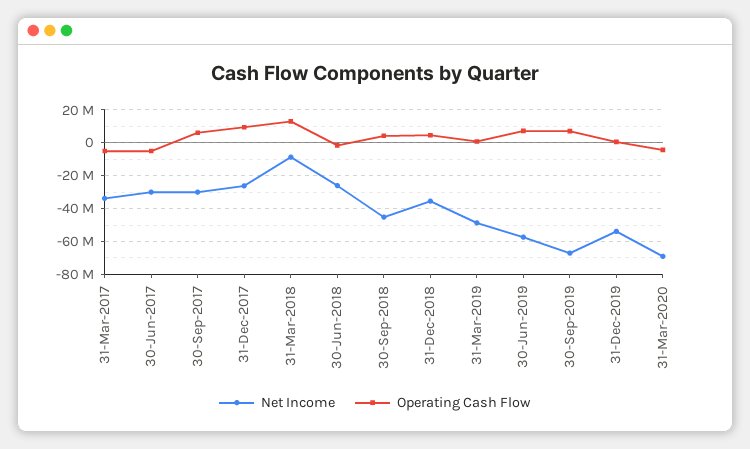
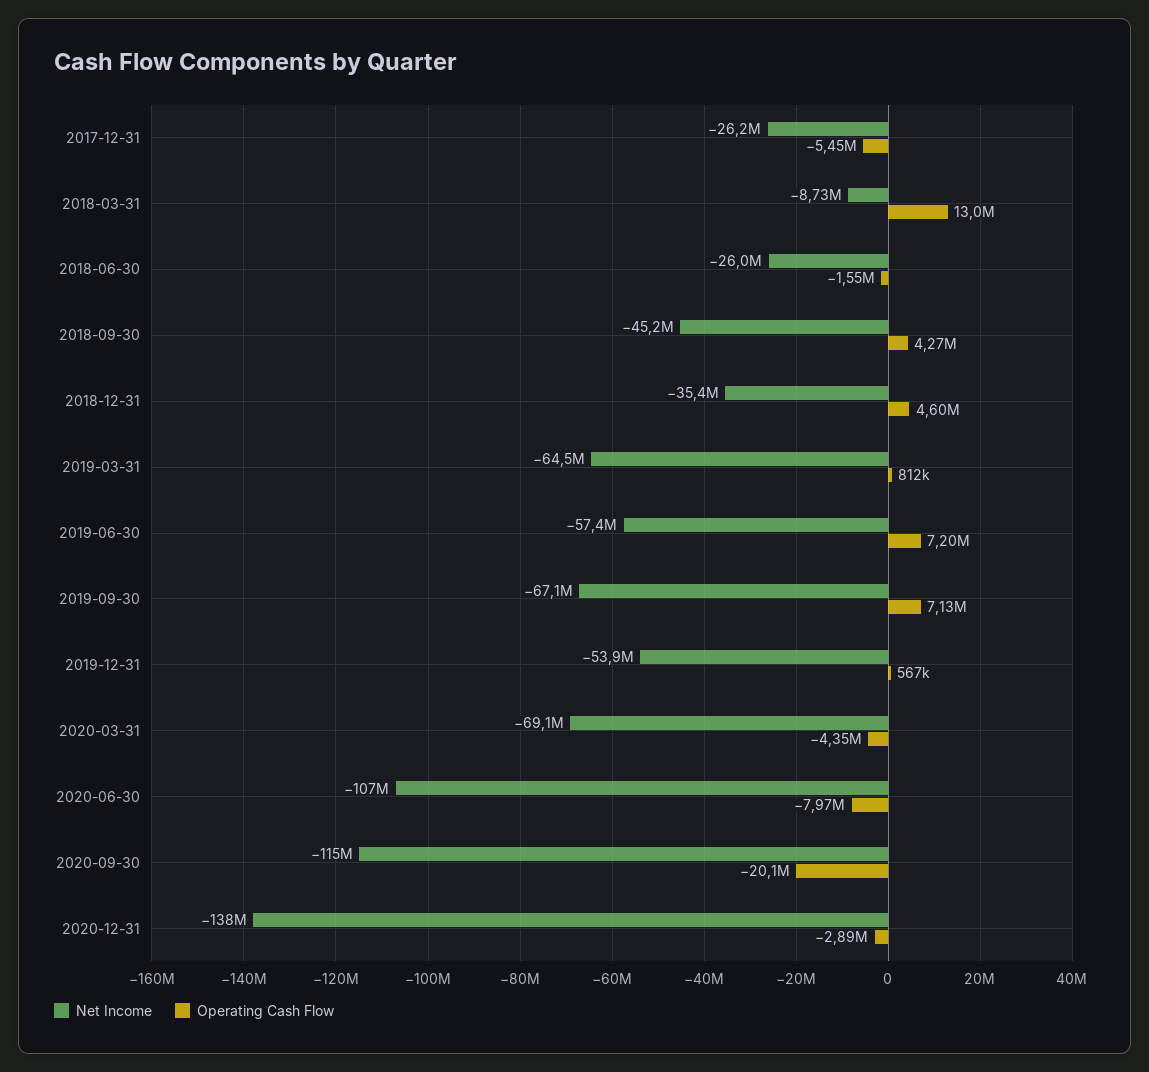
Net Income, 31-Mar-2017: -35000000 -> none
Operating Cash Flow, 31-Mar-2017: -5000000 -> none
Net Income, 30-Jun-2017: -30000000 -> none
Operating Cash Flow, 30-Jun-2017: -5000000 -> none
Net Income, 30-Sep-2017: -30000000 -> none
Operating Cash Flow, 30-Sep-2017: 5000000 -> none
Operating Cash Flow, 31-Dec-2017: 10000000 -> -5450000
Net Income, 31-Mar-2019: -50000000 -> -64500000
Net Income, 2020-06-30: none -> -107000000
Operating Cash Flow, 2020-06-30: none -> -7970000
Net Income, 2020-09-30: none -> -115000000
Operating Cash Flow, 2020-09-30: none -> -20100000
Net Income, 2020-12-31: none -> -138000000
Operating Cash Flow, 2020-12-31: none -> -2890000

